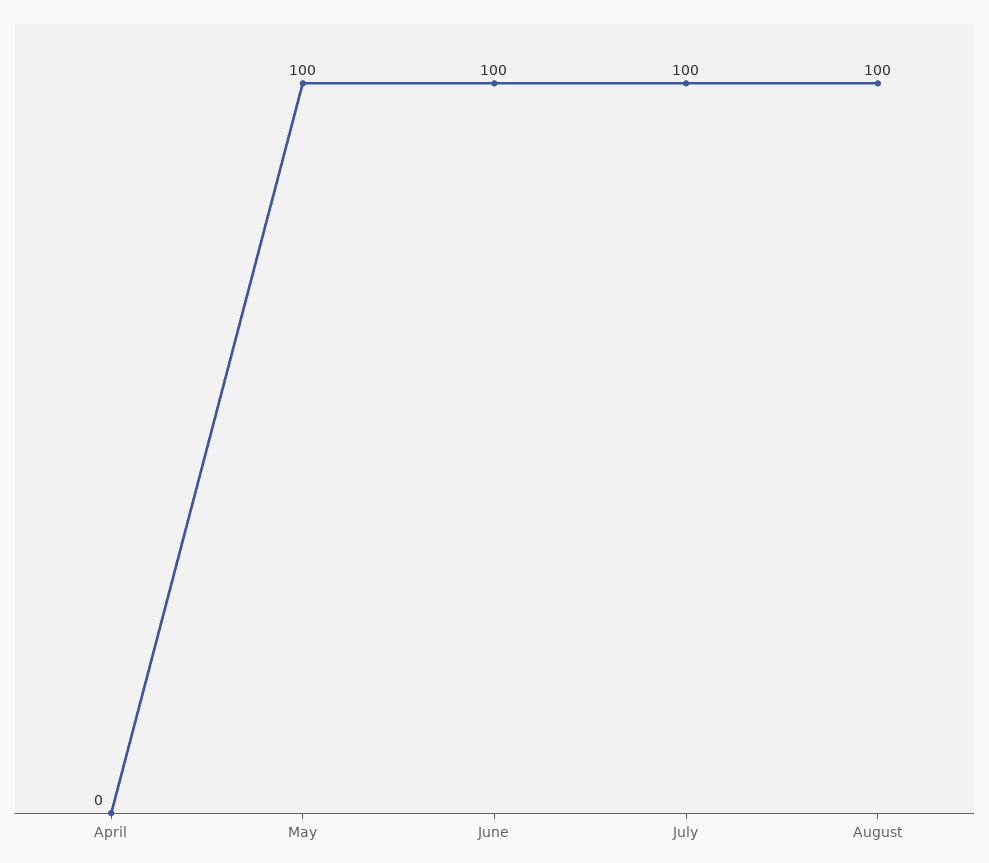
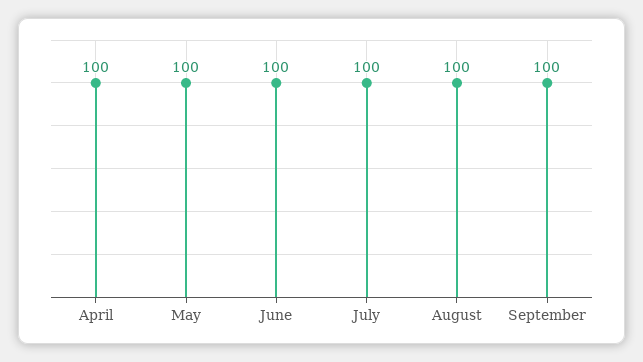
April: 0 -> 100
September: none -> 100

